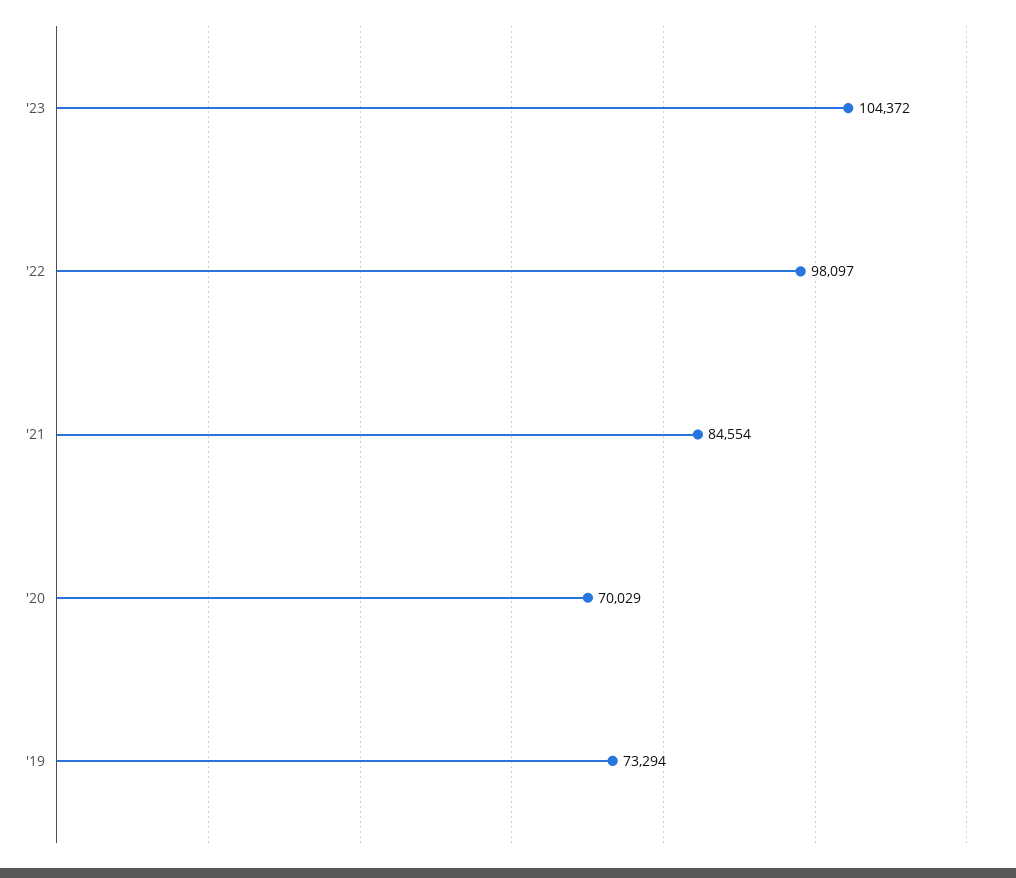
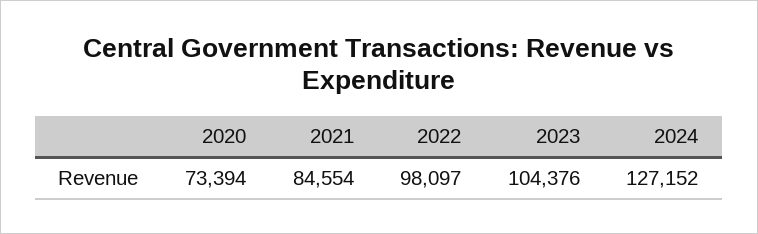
'23: 104372 -> 104376
'20: 70029 -> 73394
'19: 73294 -> none
2024: none -> 127152

